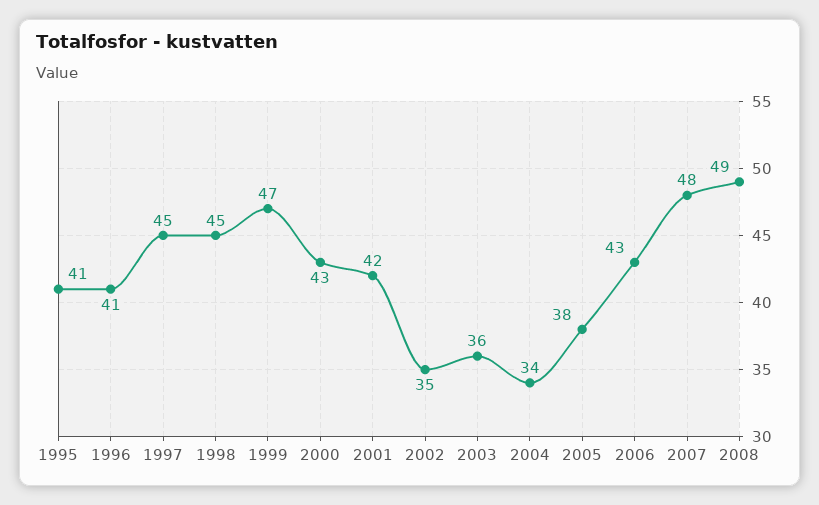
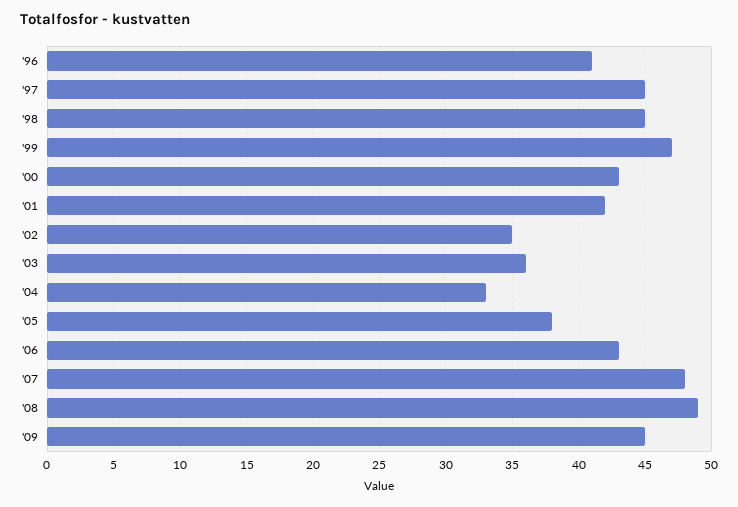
1995: 41 -> none
2004: 34 -> 33
'09: none -> 45

